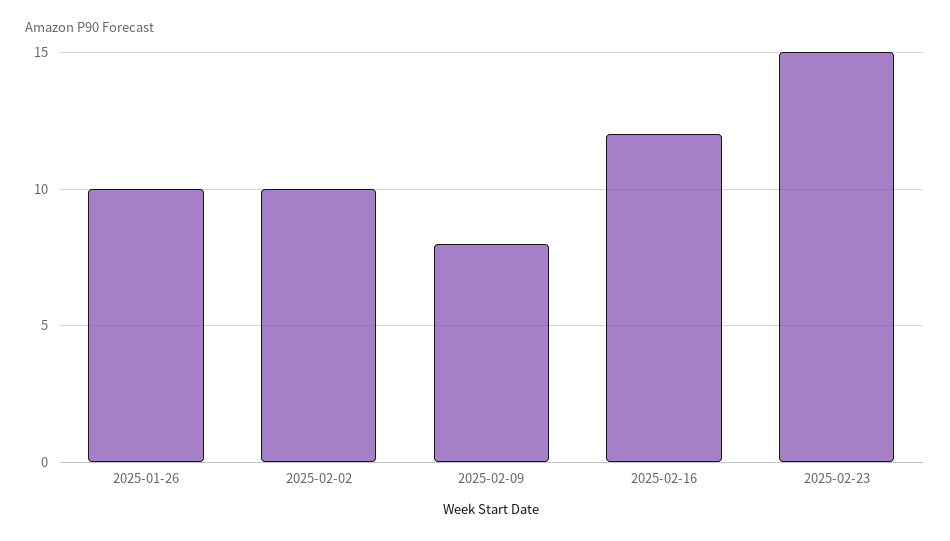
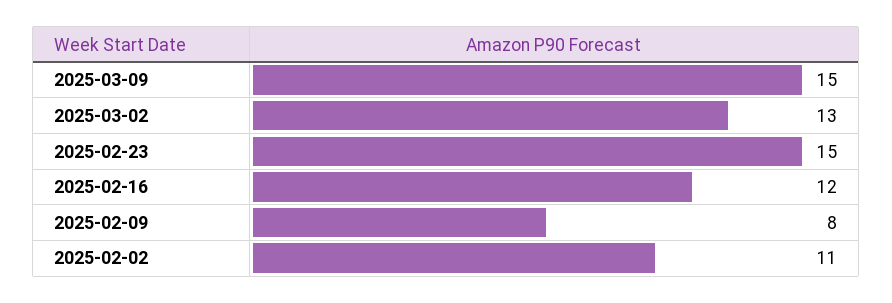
2025-01-26: 10 -> none
2025-02-02: 10 -> 11
2025-03-09: none -> 15
2025-03-02: none -> 13

